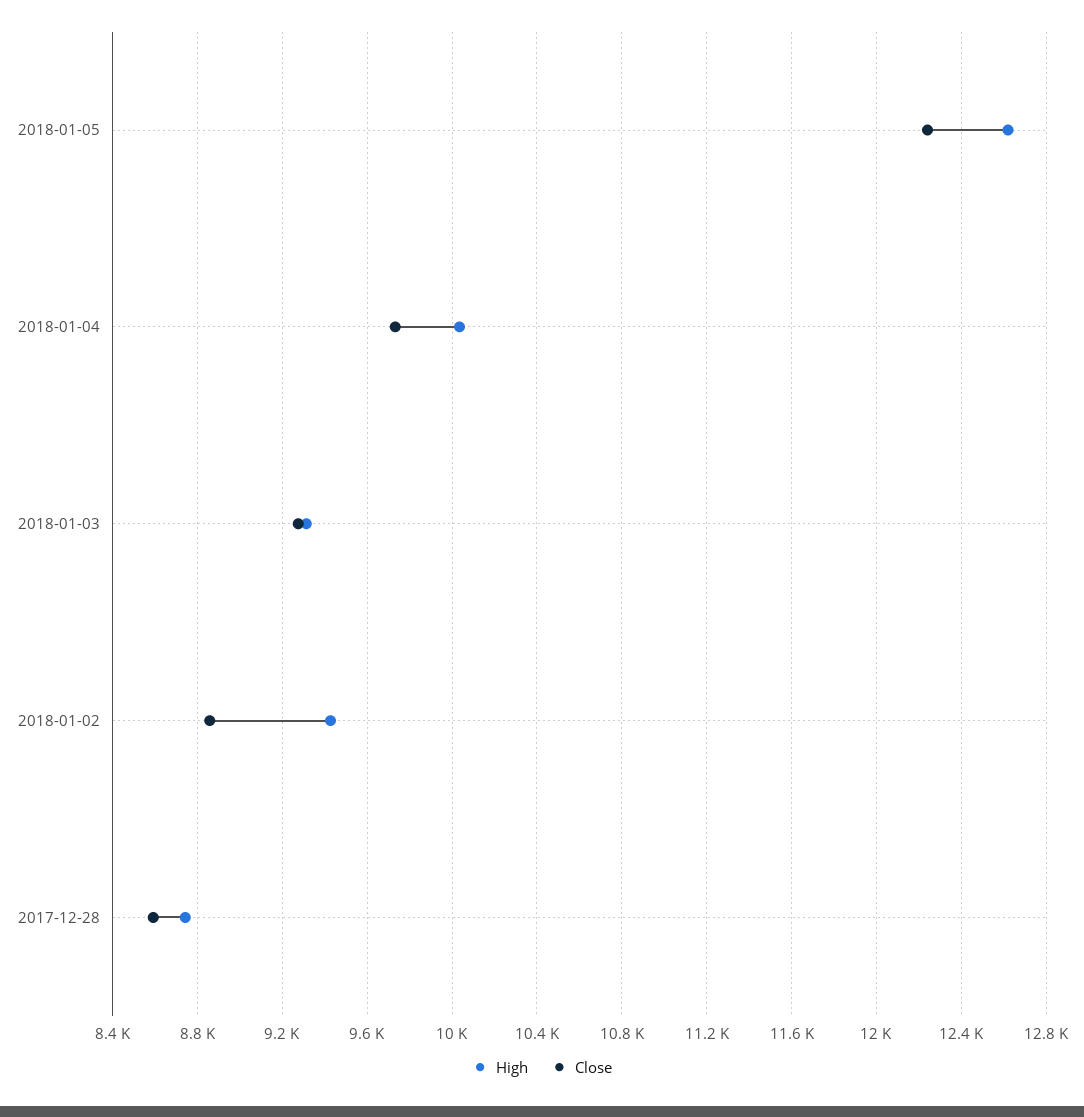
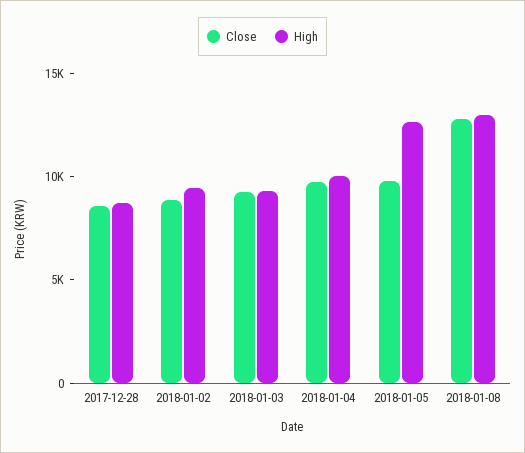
Close, 2018-01-05: 12250 -> 10000
Close, 2018-01-08: none -> 13000
High, 2018-01-08: none -> 13000

